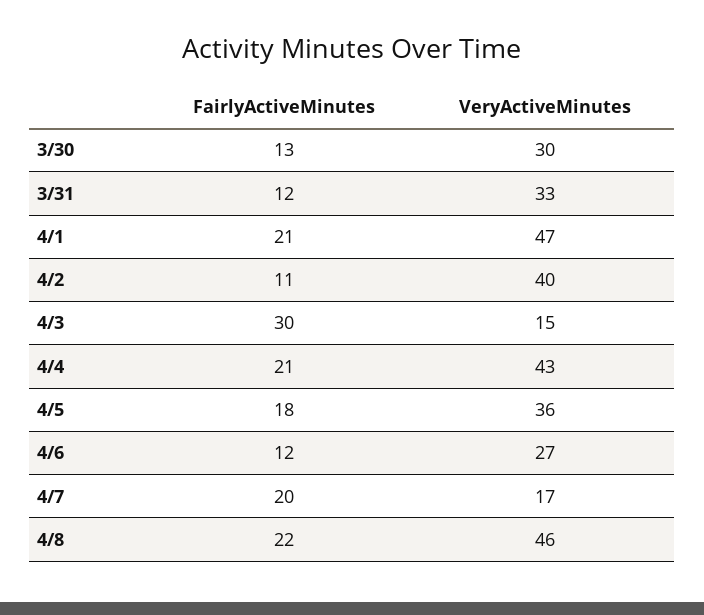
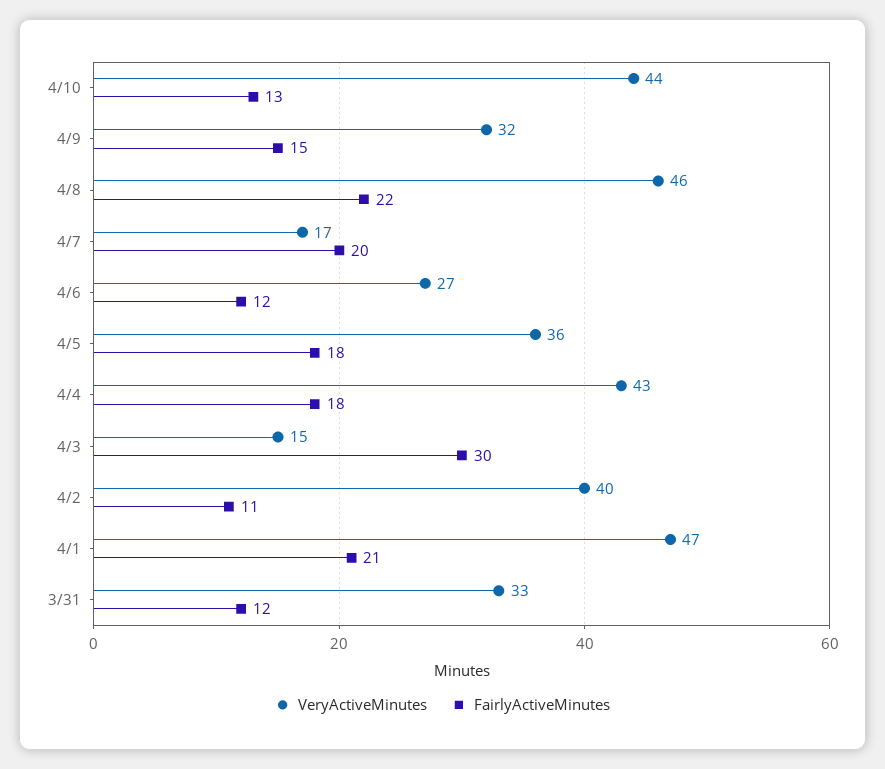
FairlyActiveMinutes, 3/30: 13 -> none
VeryActiveMinutes, 3/30: 30 -> none
FairlyActiveMinutes, 4/4: 21 -> 18
VeryActiveMinutes, 4/10: none -> 44
FairlyActiveMinutes, 4/10: none -> 13
VeryActiveMinutes, 4/9: none -> 32
FairlyActiveMinutes, 4/9: none -> 15

